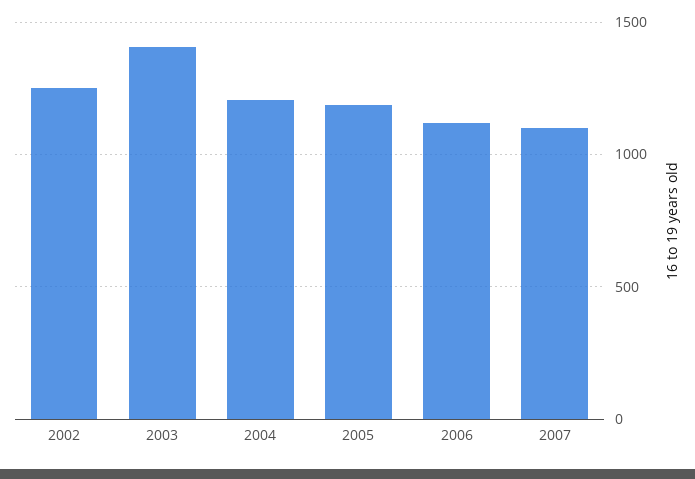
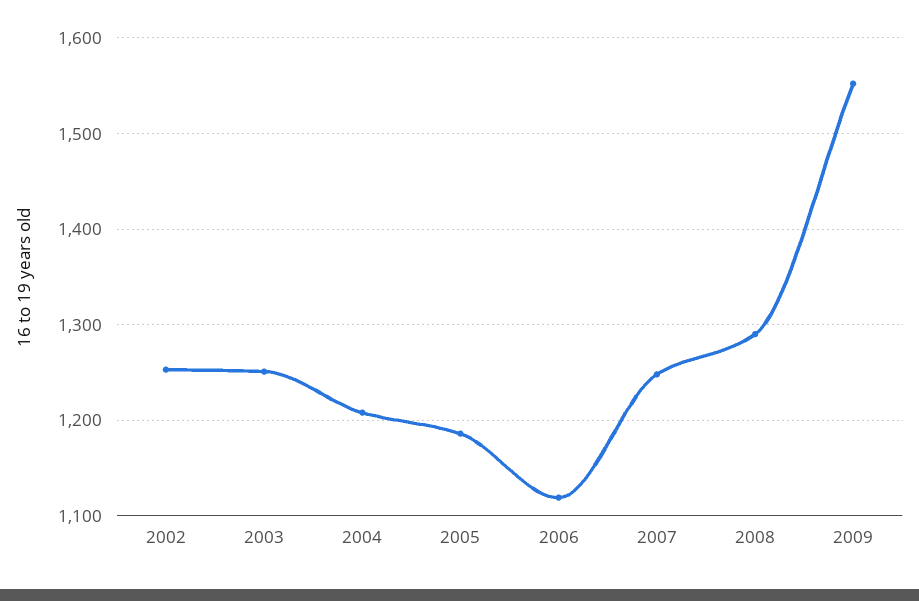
2003: 1400 -> 1250
2007: 1100 -> 1250
2008: none -> 1290
2009: none -> 1550

